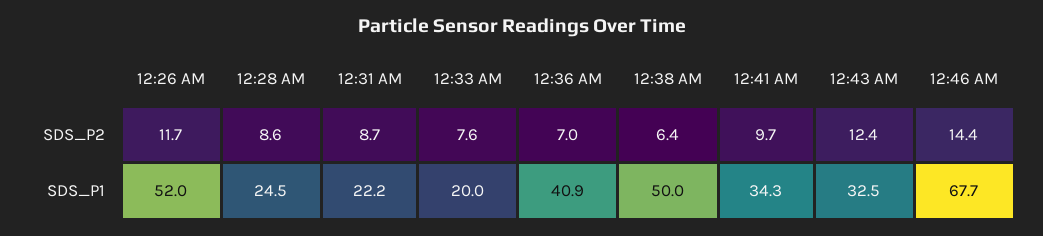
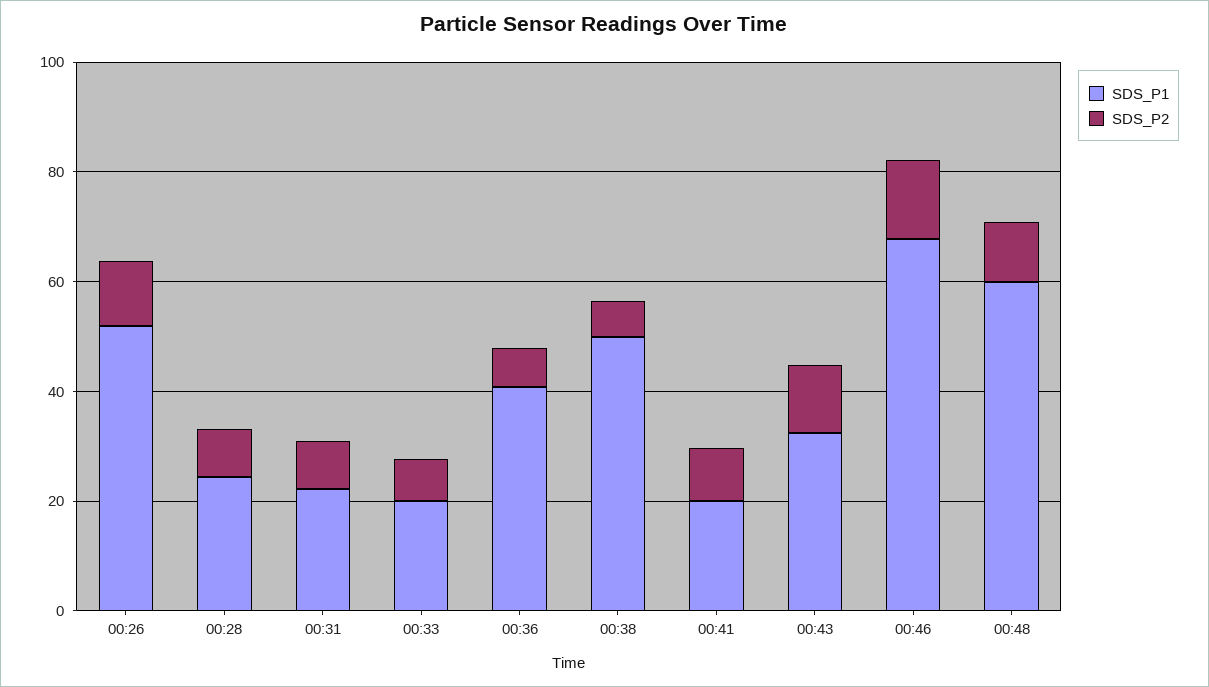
SDS_P1, 12:41 AM: 34.3 -> 20
SDS_P1, 00:48: none -> 60
SDS_P2, 00:48: none -> 10

